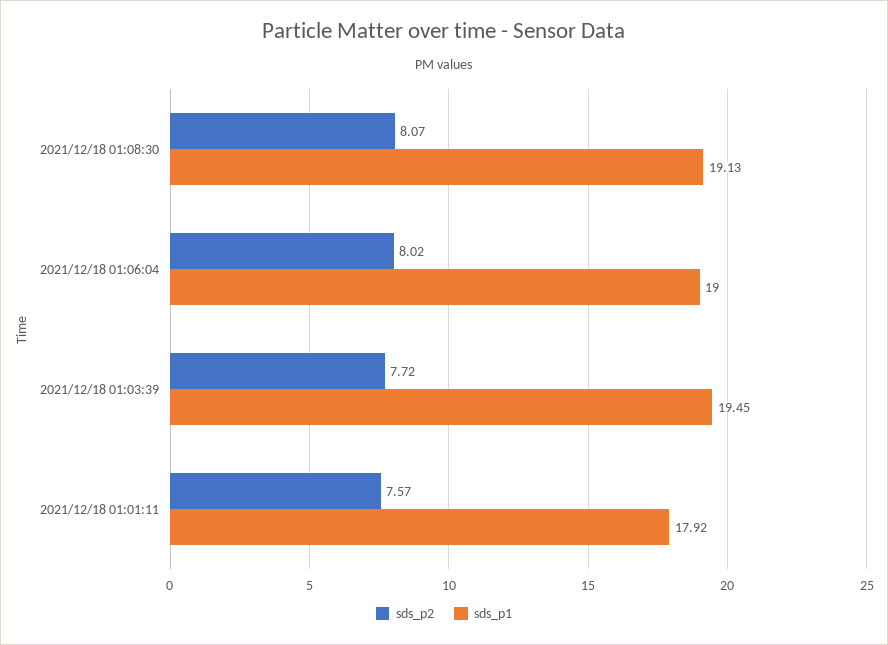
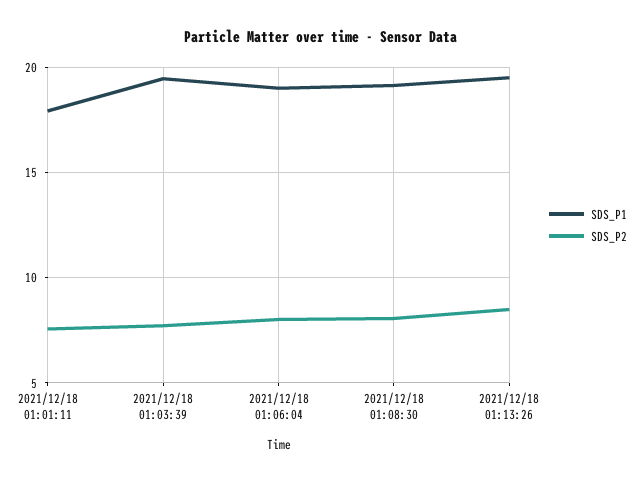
sds_p1, 2021/12/18 01:13:26: none -> 19.5
sds_p2, 2021/12/18 01:13:26: none -> 8.5

